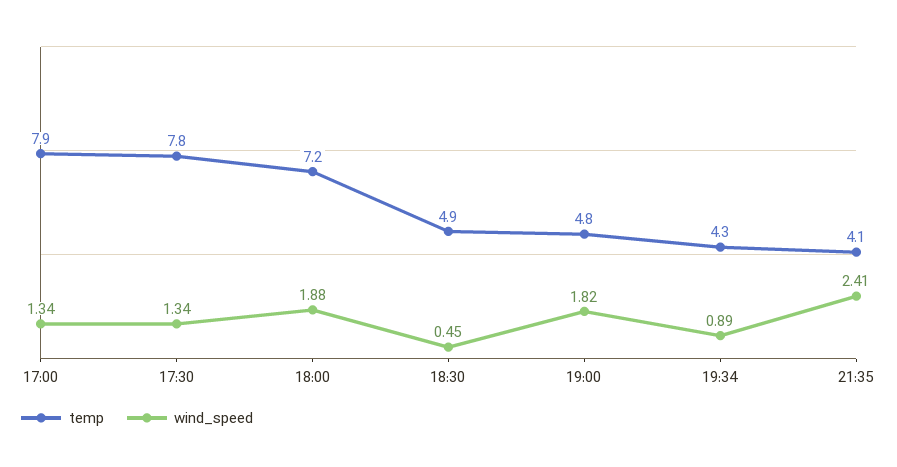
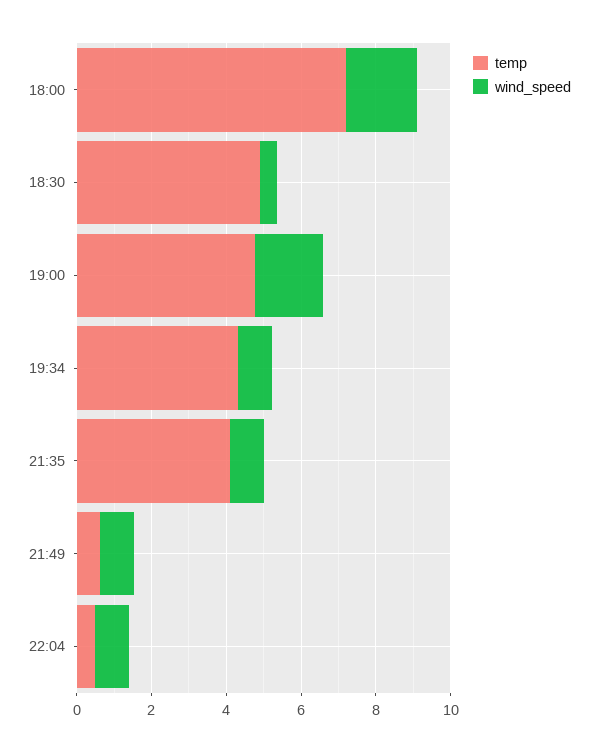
temp, 17:00: 7.9 -> none
wind_speed, 17:00: 1.34 -> none
temp, 17:30: 7.8 -> none
wind_speed, 17:30: 1.34 -> none
wind_speed, 21:35: 2.41 -> 1
temp, 21:49: none -> 0.5
wind_speed, 21:49: none -> 1
temp, 22:04: none -> 0.5
wind_speed, 22:04: none -> 1

